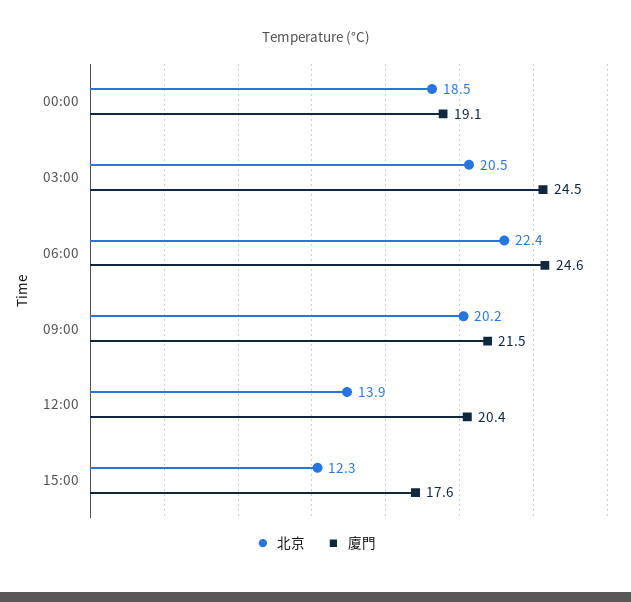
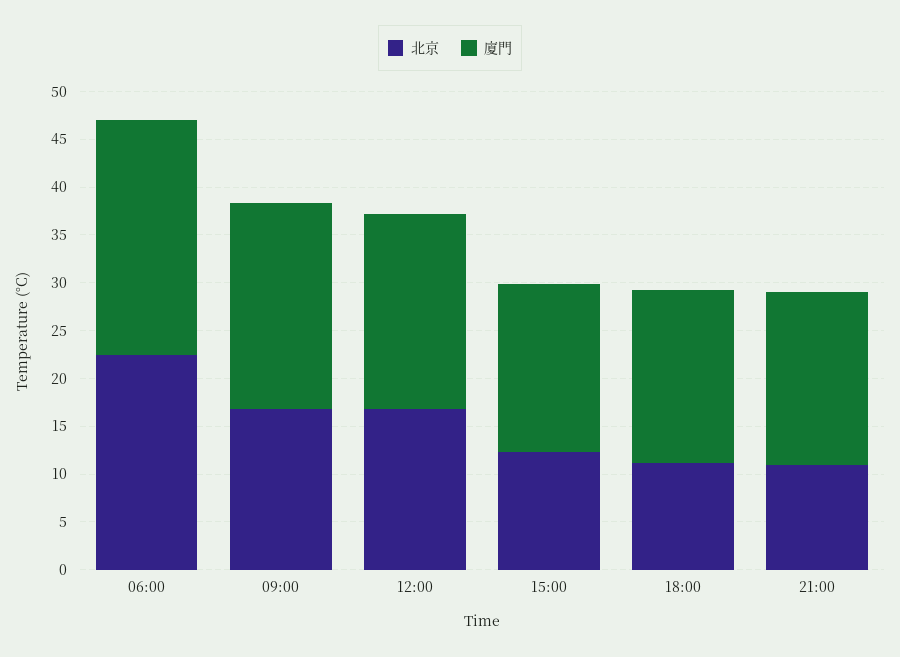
北京, 00:00: 18.5 -> none
廈門, 00:00: 19.1 -> none
北京, 03:00: 20.5 -> none
廈門, 03:00: 24.5 -> none
北京, 09:00: 20.2 -> 17
北京, 12:00: 13.9 -> 17
北京, 18:00: none -> 11
廈門, 18:00: none -> 18
北京, 21:00: none -> 11
廈門, 21:00: none -> 18

